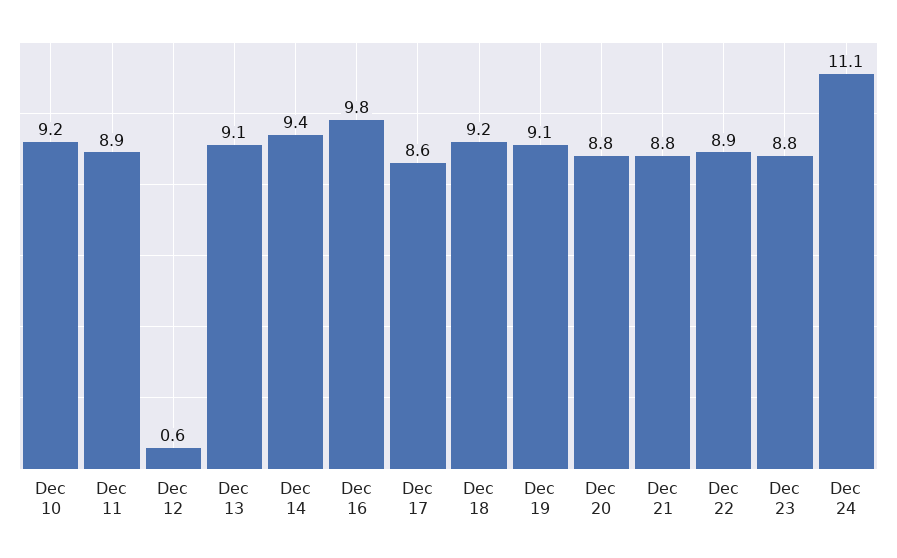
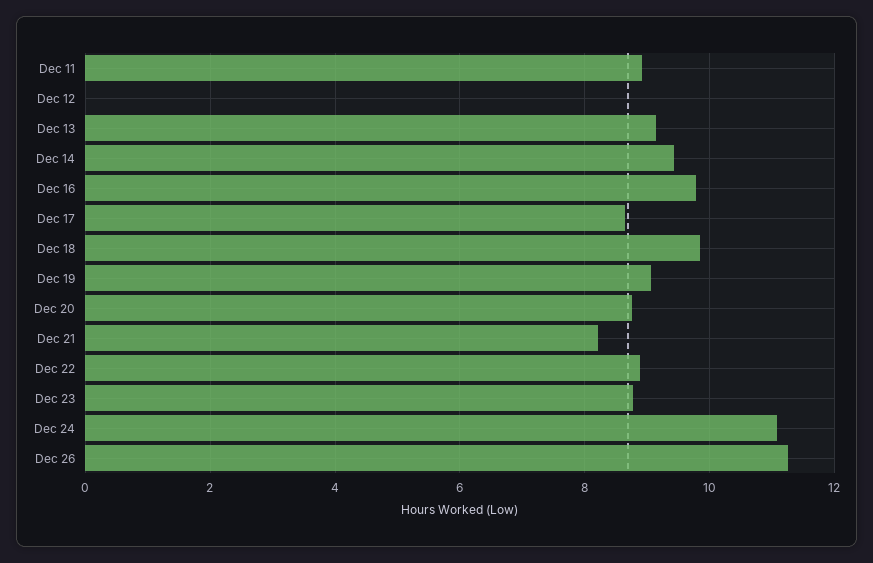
Dec 10: 9.2 -> none
Dec 12: 0.6 -> 0
Dec 18: 9.2 -> 9.8
Dec 21: 8.8 -> 8.2
Dec 26: none -> 11.2

